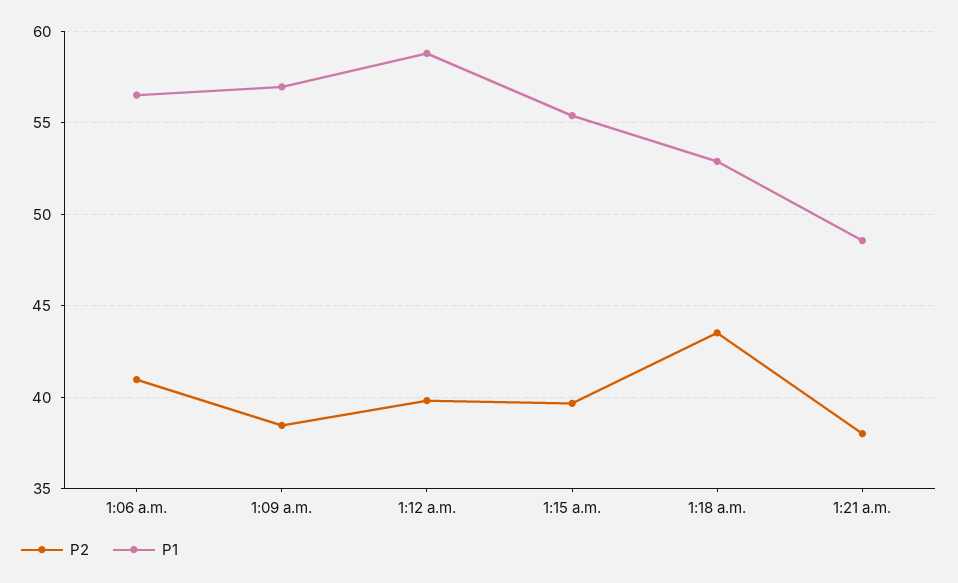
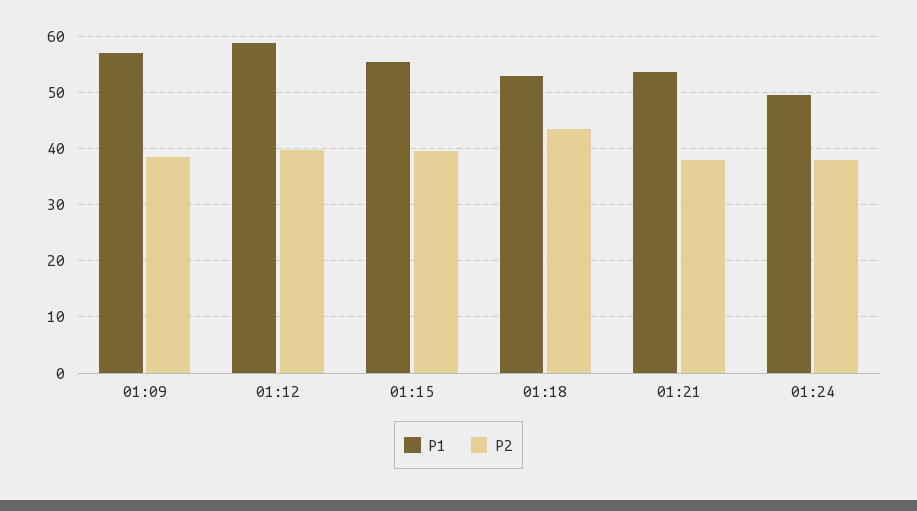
P2, 1:06 a.m.: 41 -> none
P1, 1:06 a.m.: 56.5 -> none
P1, 1:21 a.m.: 48.5 -> 54
P1, 01:24: none -> 50
P2, 01:24: none -> 38

